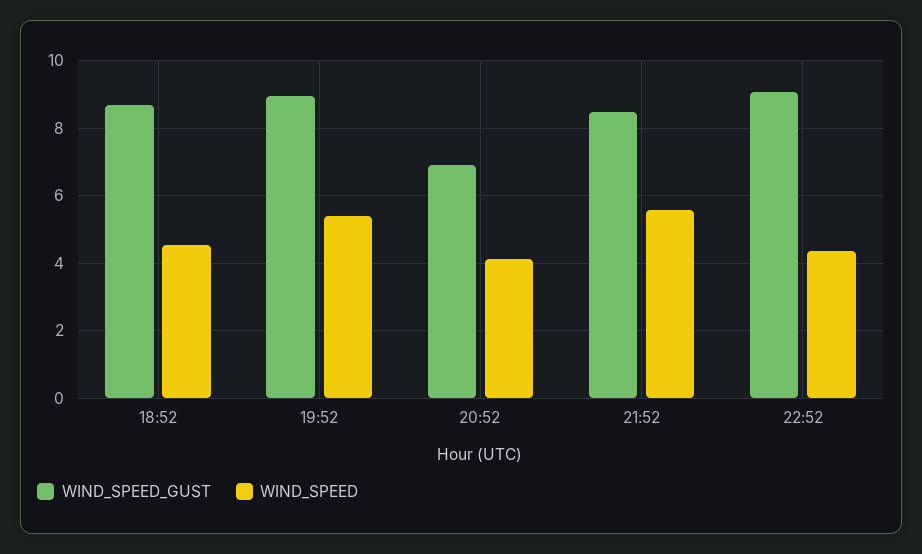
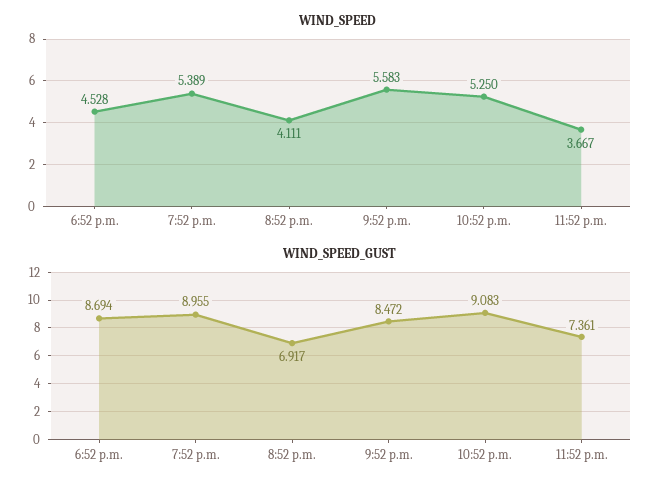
WIND_SPEED, 22:52: 4.4 -> 5.25
WIND_SPEED, 11:52 p.m.: none -> 3.667
WIND_SPEED_GUST, 11:52 p.m.: none -> 7.361

